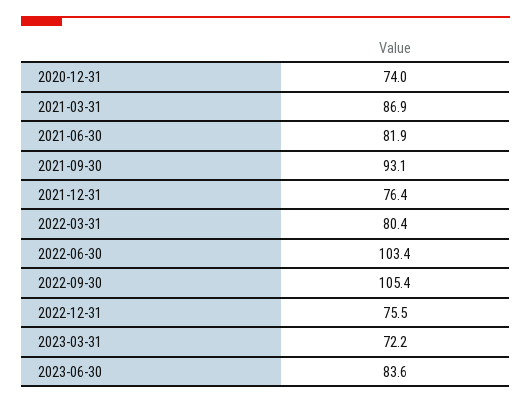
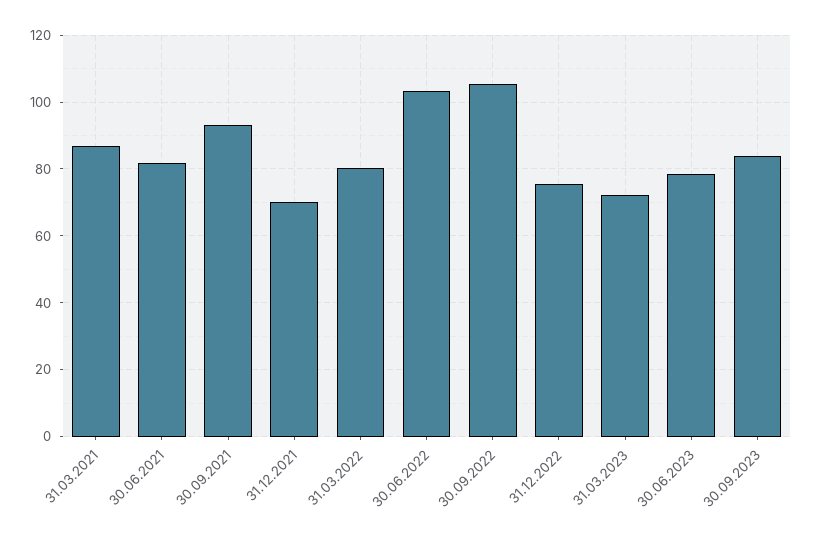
2020-12-31: 74 -> none
2021-12-31: 76.4 -> 70
2023-06-30: 83.6 -> 78
30.09.2023: none -> 84

